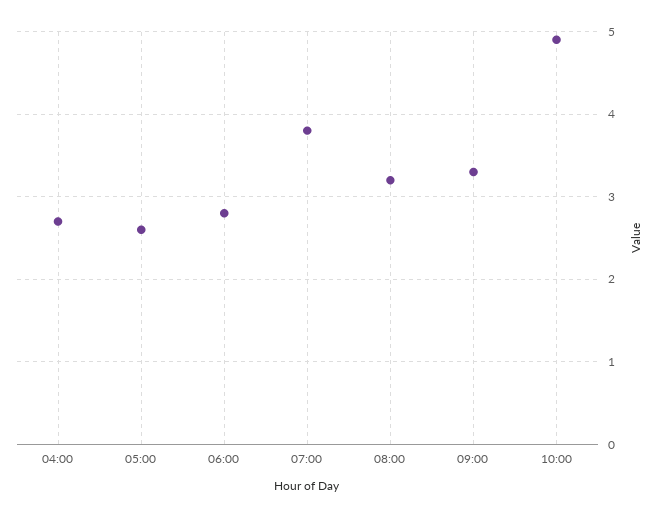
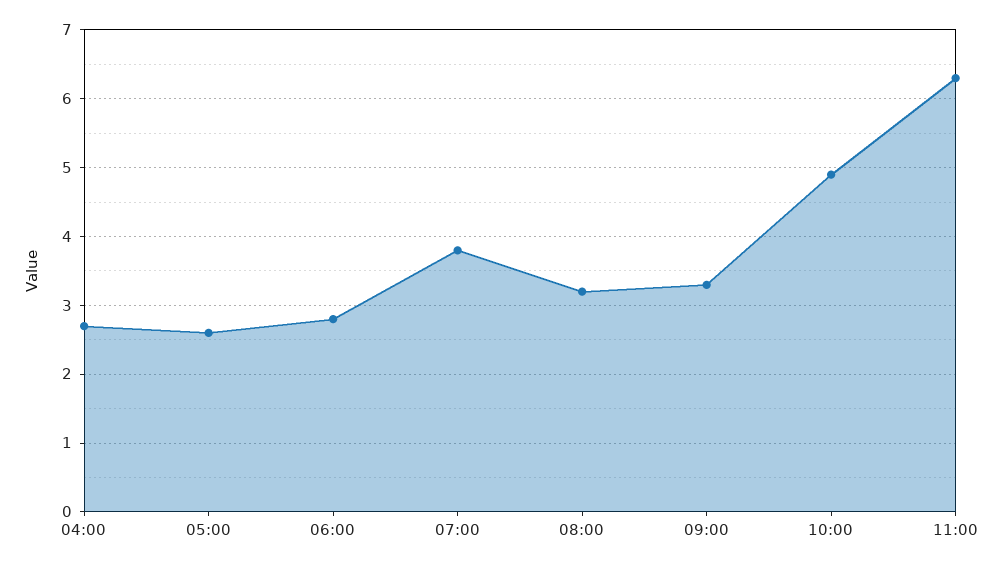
11:00: none -> 6.3

